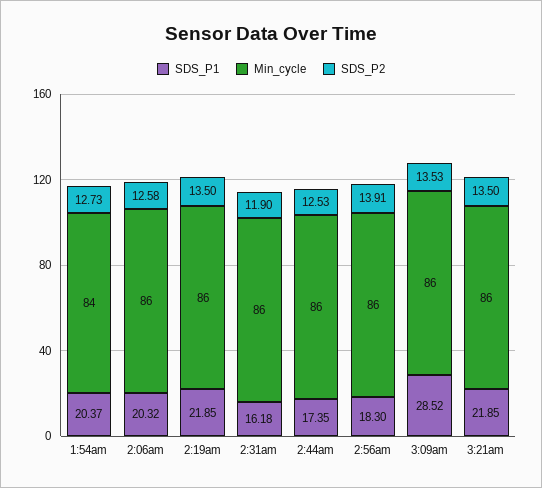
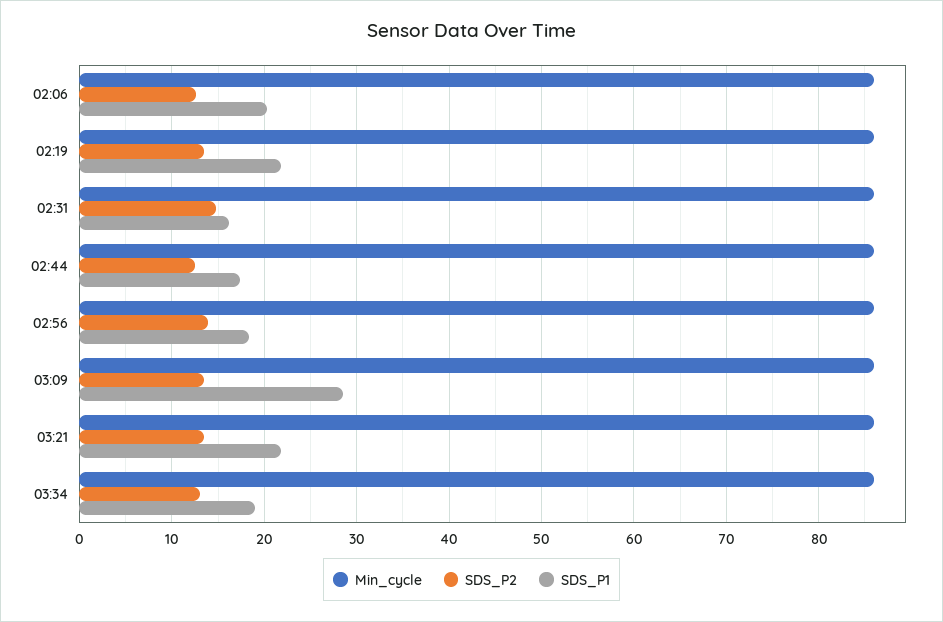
SDS_P1, 1:54am: 20.37 -> none
Min_cycle, 1:54am: 84 -> none
SDS_P2, 1:54am: 12.73 -> none
SDS_P2, 2:31am: 11.9 -> 15
Min_cycle, 03:34: none -> 86
SDS_P2, 03:34: none -> 13
SDS_P1, 03:34: none -> 19

